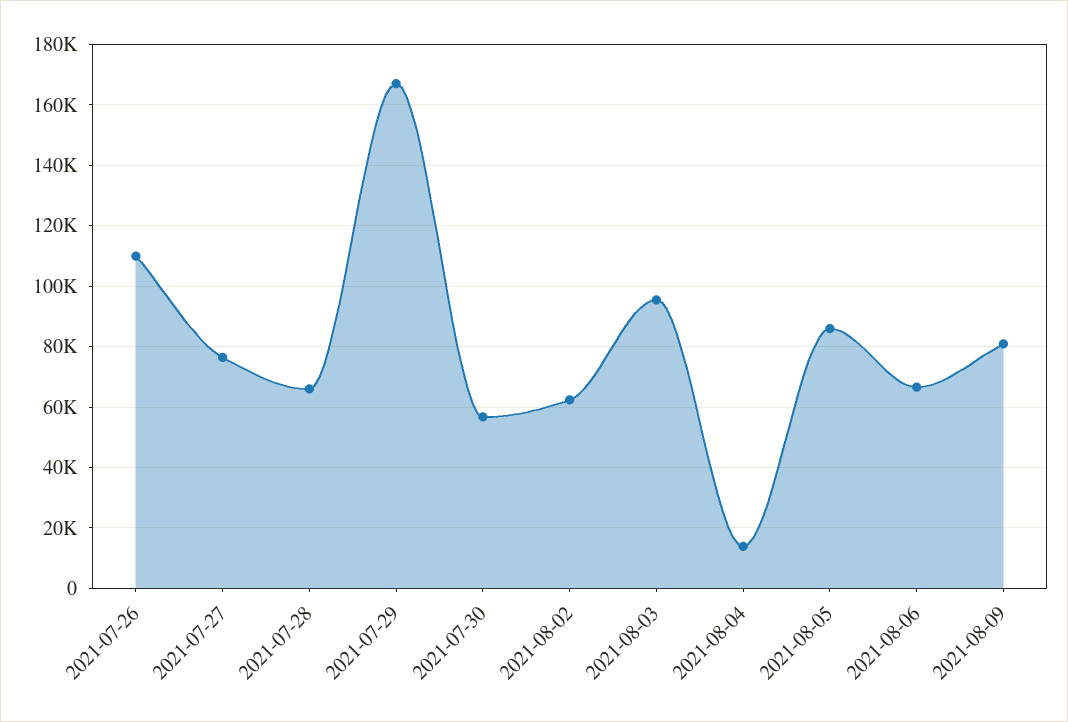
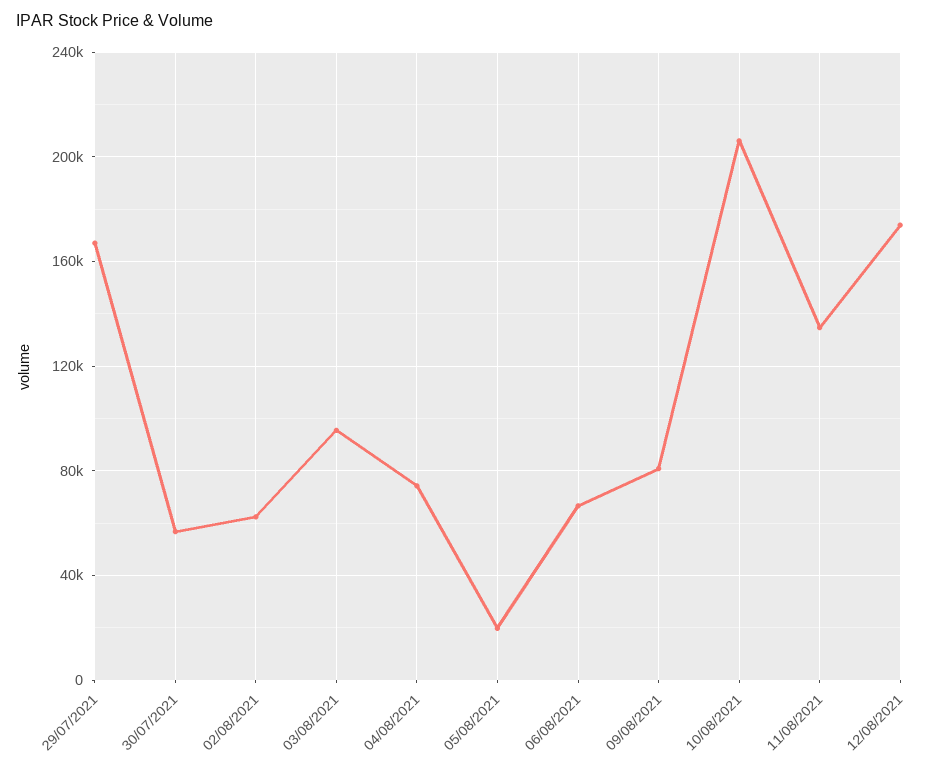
2021-07-26: 110000 -> none
2021-07-27: 76000 -> none
2021-07-28: 66000 -> none
2021-08-04: 14000 -> 75000
2021-08-05: 86000 -> 20000
10/08/2021: none -> 205000
11/08/2021: none -> 135000
12/08/2021: none -> 175000

